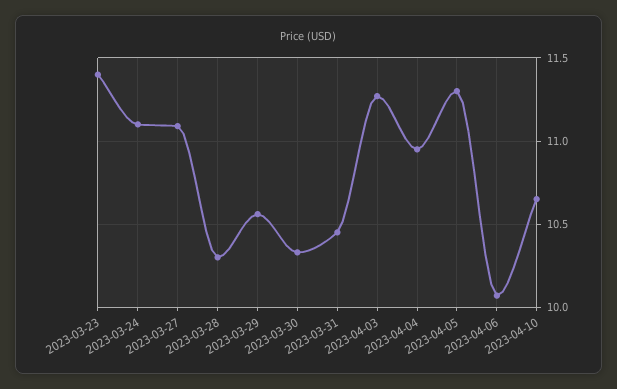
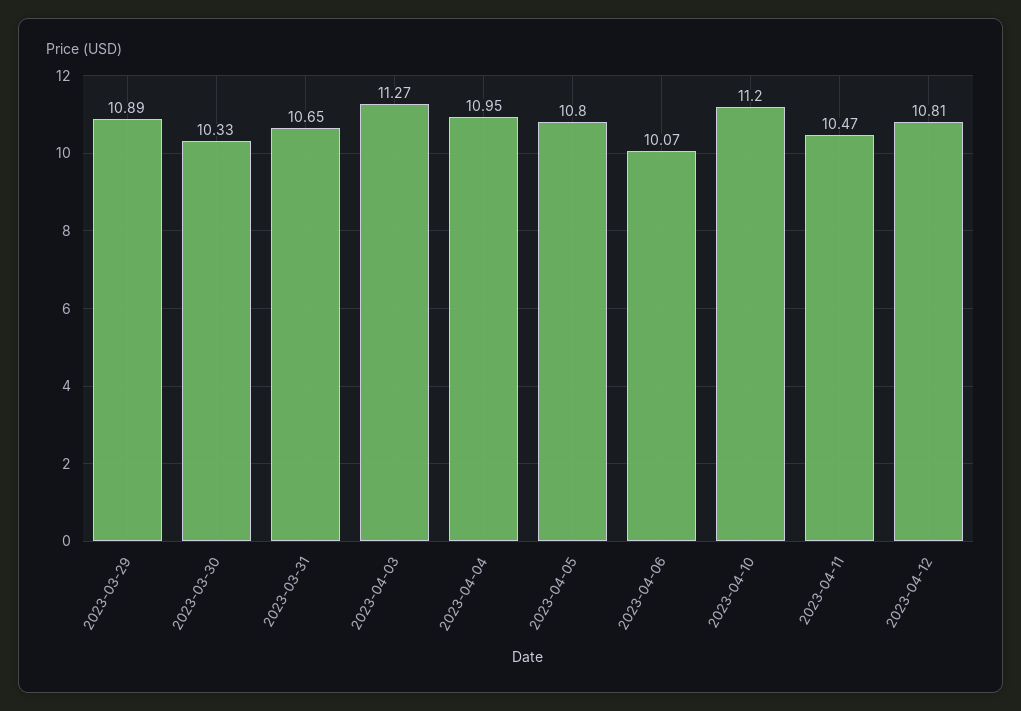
2023-03-23: 11.4 -> none
2023-03-24: 11.1 -> none
2023-03-27: 11.1 -> none
2023-03-28: 10.3 -> none
2023-03-29: 10.55 -> 10.89
2023-03-31: 10.45 -> 10.65
2023-04-05: 11.3 -> 10.8
2023-04-10: 10.65 -> 11.2
2023-04-11: none -> 10.47
2023-04-12: none -> 10.81

